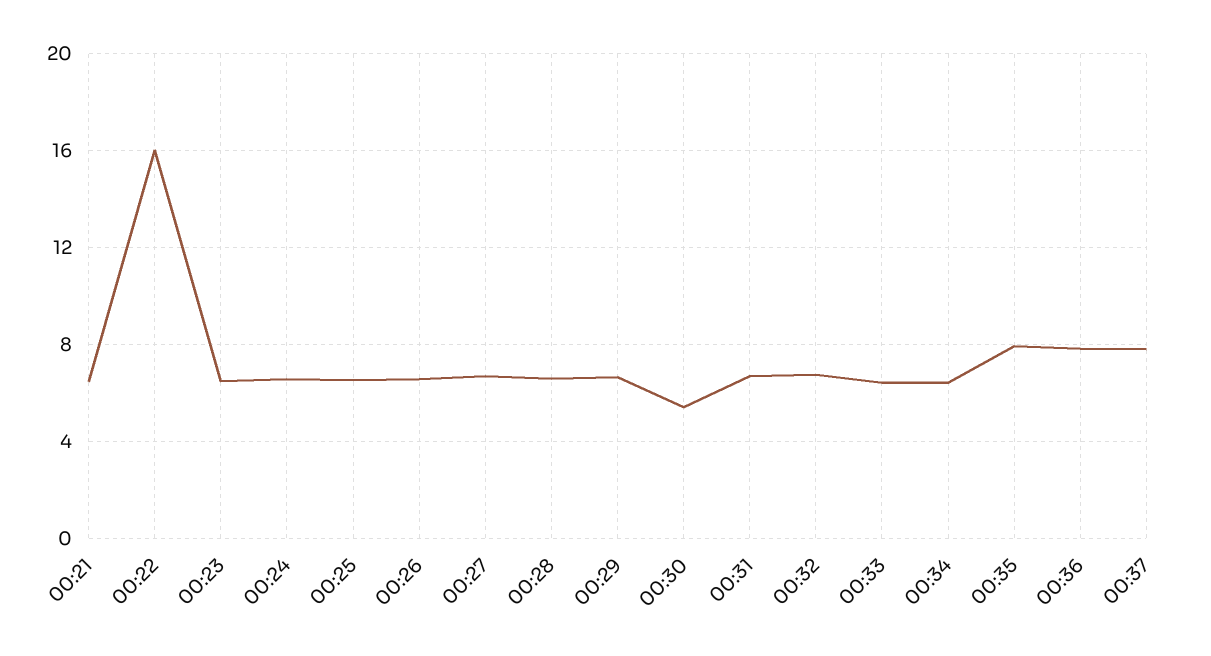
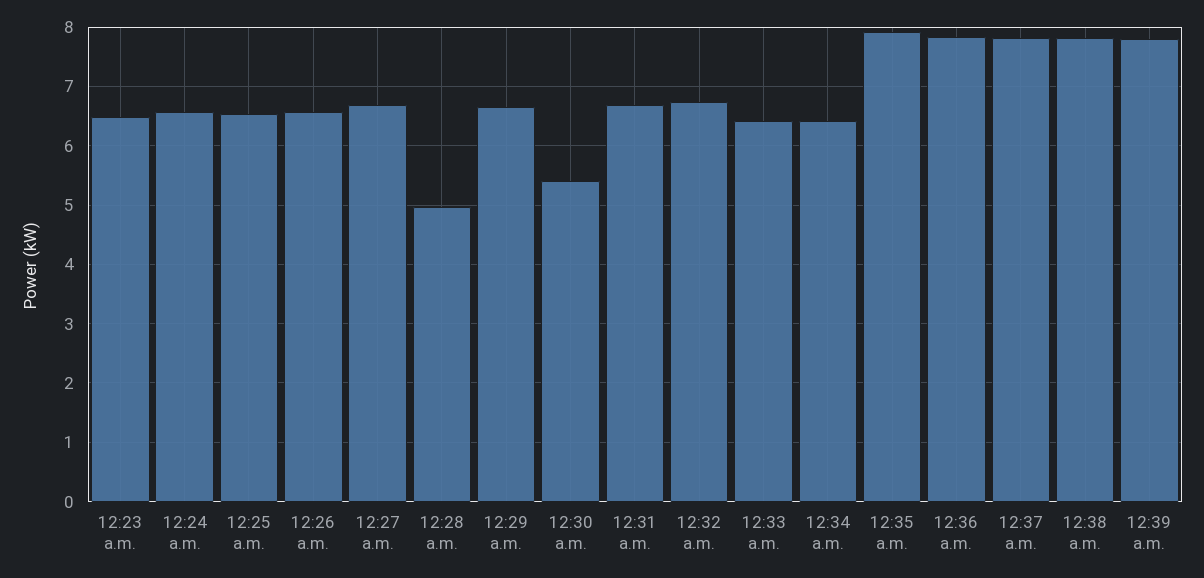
00:21: 6.5 -> none
00:22: 16 -> none
00:28: 6.5 -> 5
12:38 a.m.: none -> 7.8
12:39 a.m.: none -> 7.8

